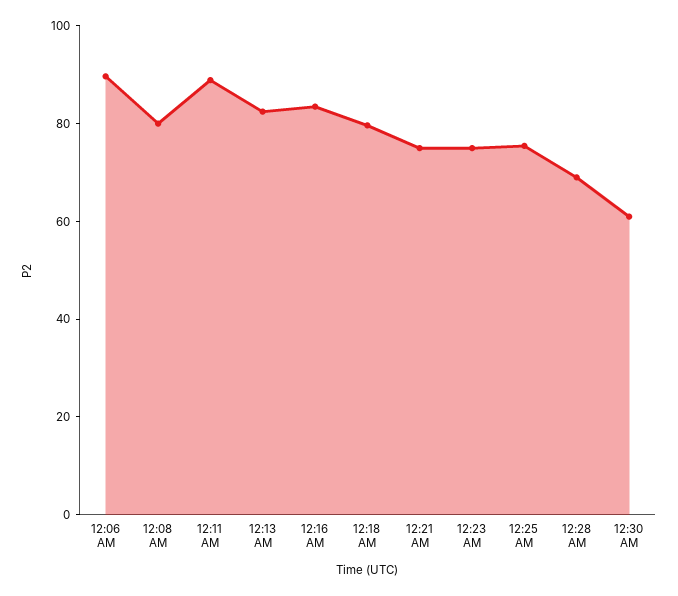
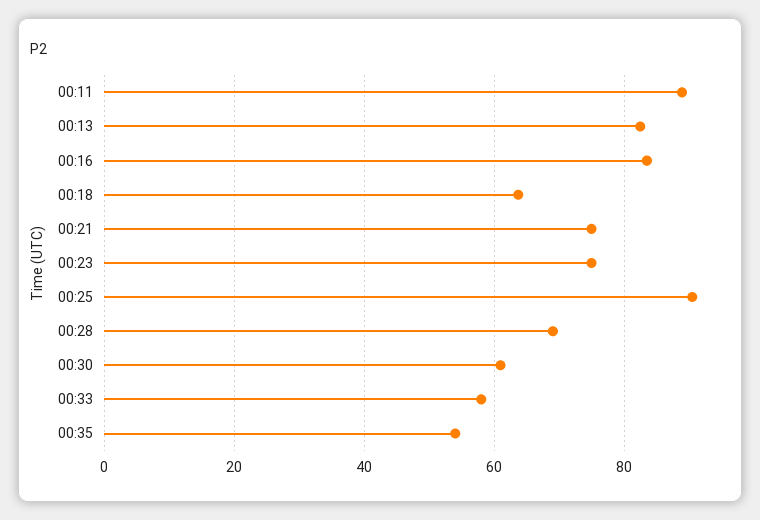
12:06 AM: 90 -> none
12:08 AM: 80 -> none
12:18 AM: 80 -> 64
12:25 AM: 75 -> 90
00:33: none -> 58
00:35: none -> 54

